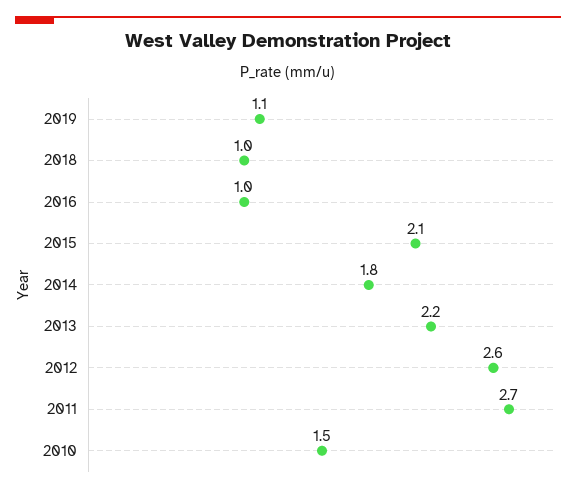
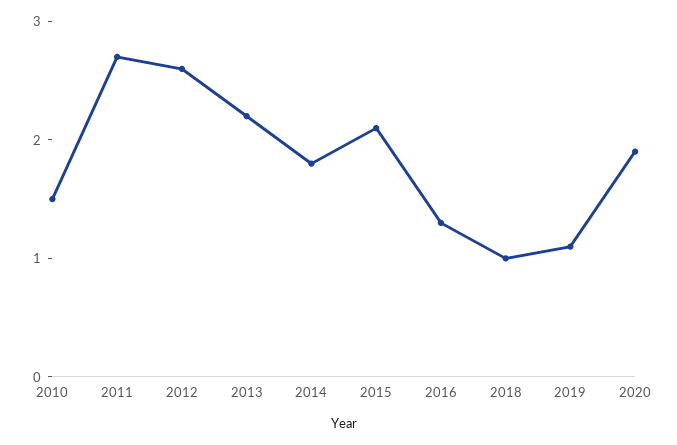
2016: 1 -> 1.3
2020: none -> 1.9

